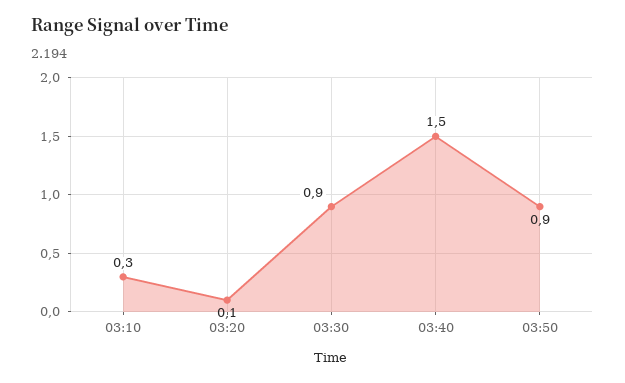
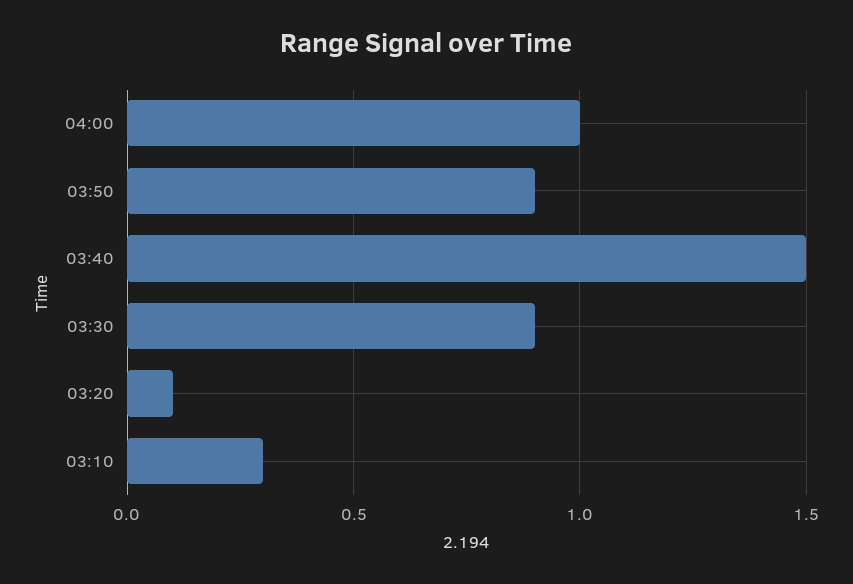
04:00: none -> 1

